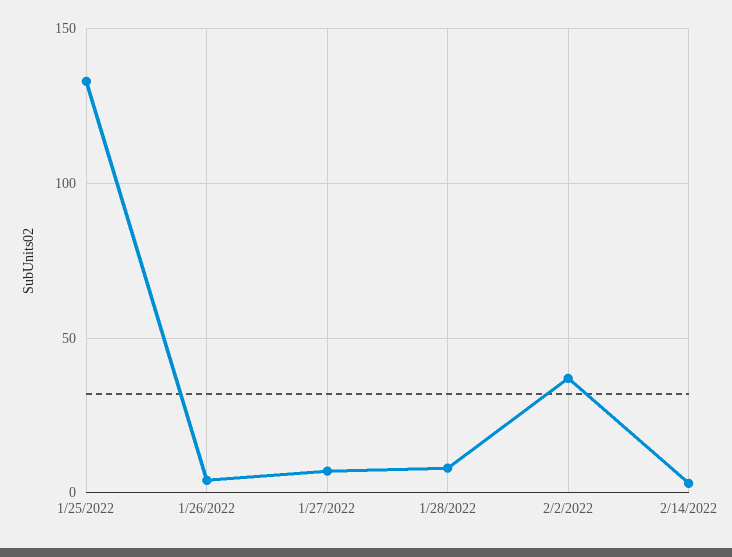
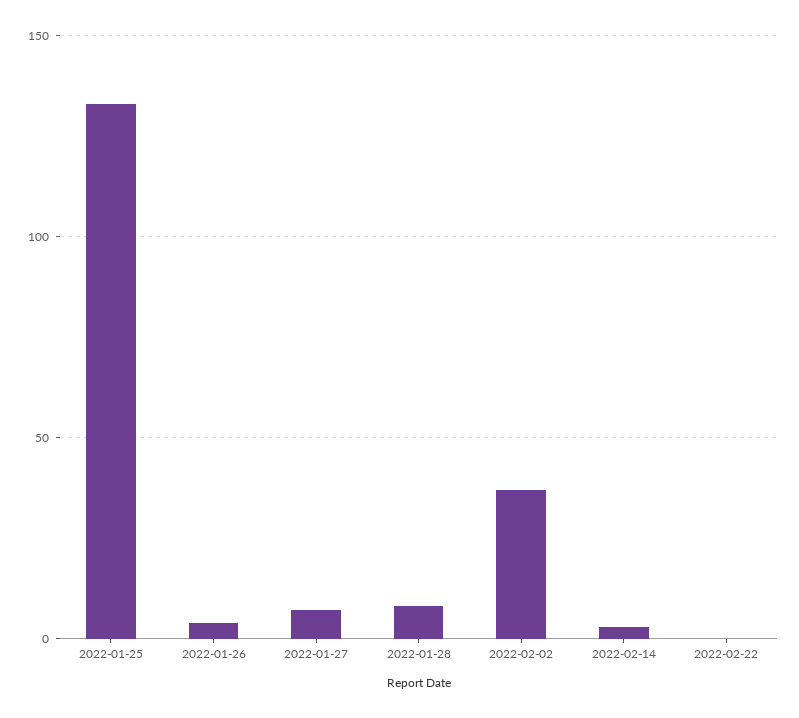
2022-02-22: none -> 0

